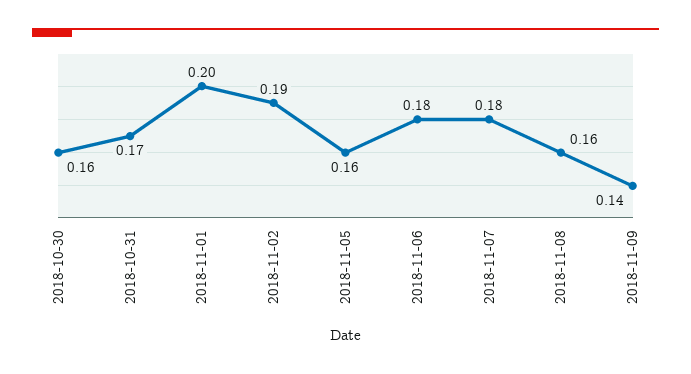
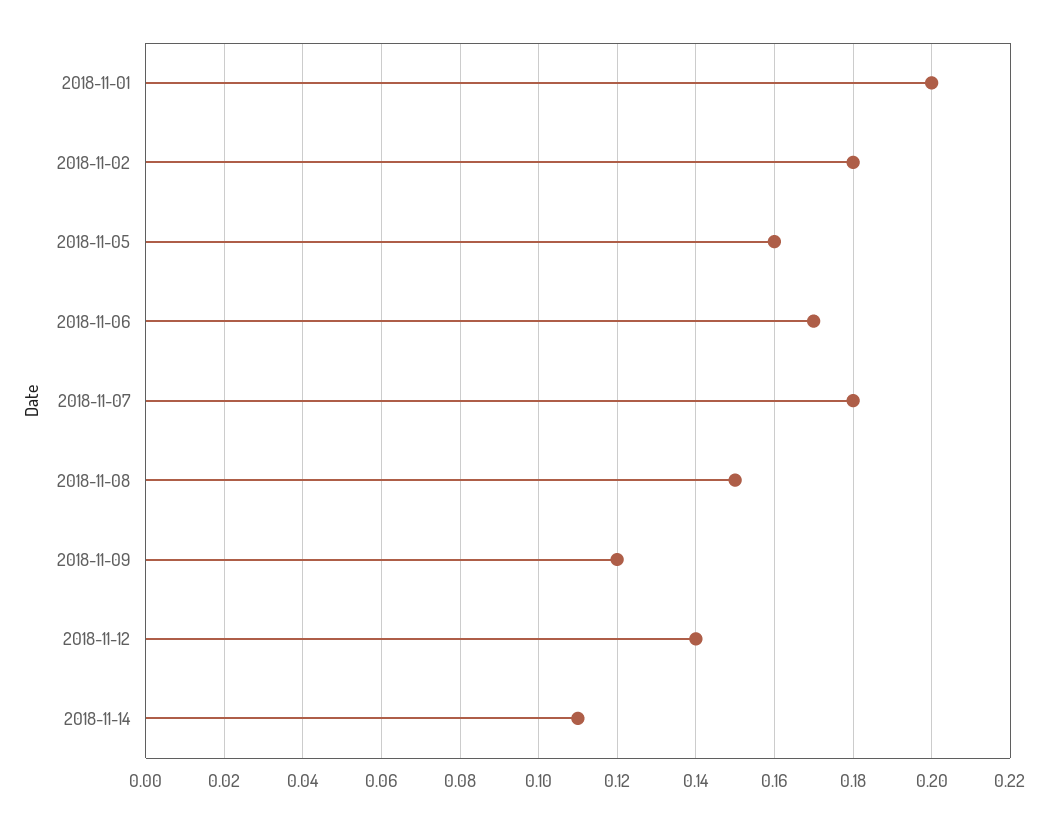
2018-10-30: 0.16 -> none
2018-10-31: 0.17 -> none
2018-11-02: 0.19 -> 0.18
2018-11-06: 0.18 -> 0.17
2018-11-08: 0.16 -> 0.15
2018-11-09: 0.14 -> 0.12
2018-11-12: none -> 0.14
2018-11-14: none -> 0.11

